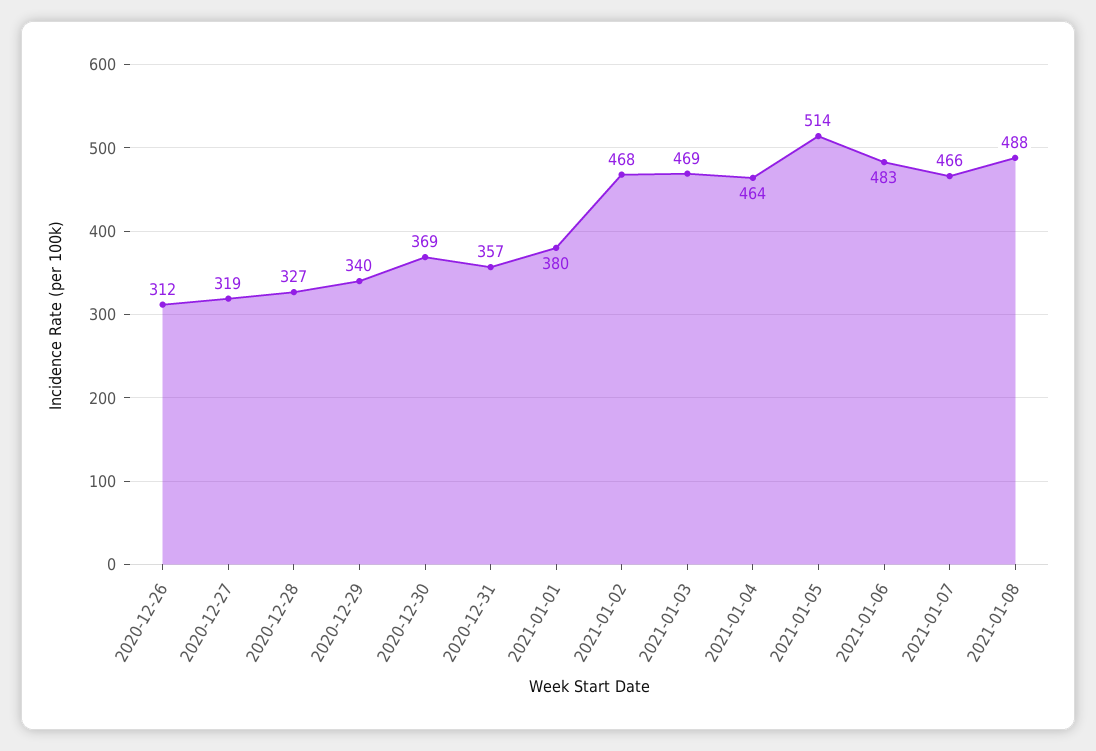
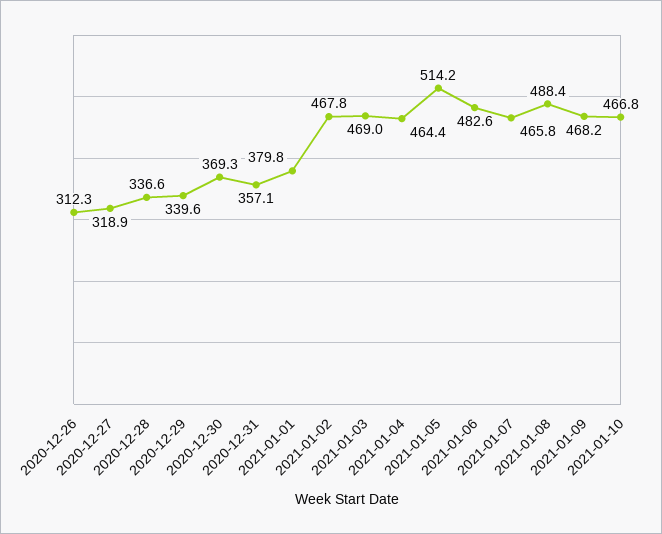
2020-12-28: 327 -> 336.6
2021-01-09: none -> 468.2
2021-01-10: none -> 466.8

